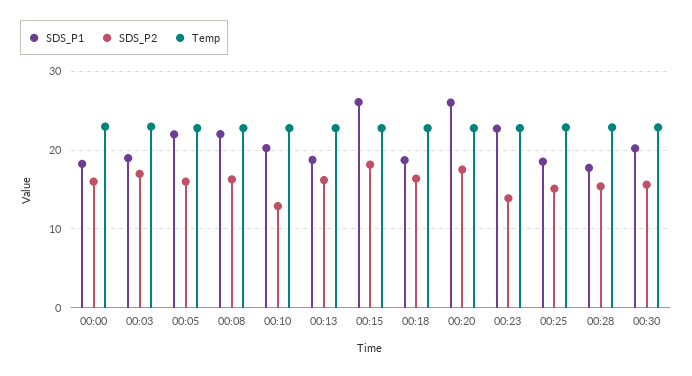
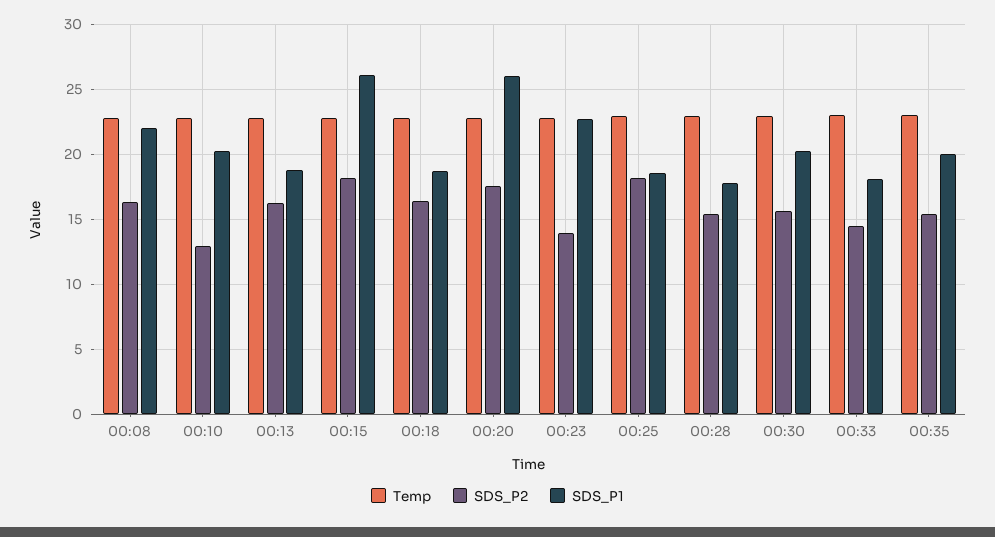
SDS_P1, 00:00: 18 -> none
SDS_P2, 00:00: 16 -> none
Temp, 00:00: 23 -> none
SDS_P1, 00:03: 19 -> none
SDS_P2, 00:03: 17 -> none
Temp, 00:03: 23 -> none
SDS_P1, 00:05: 22 -> none
SDS_P2, 00:05: 16 -> none
Temp, 00:05: 23 -> none
SDS_P2, 00:25: 15 -> 18
Temp, 00:33: none -> 23
SDS_P2, 00:33: none -> 14.5
SDS_P1, 00:33: none -> 18
Temp, 00:35: none -> 23
SDS_P2, 00:35: none -> 15.5
SDS_P1, 00:35: none -> 20

